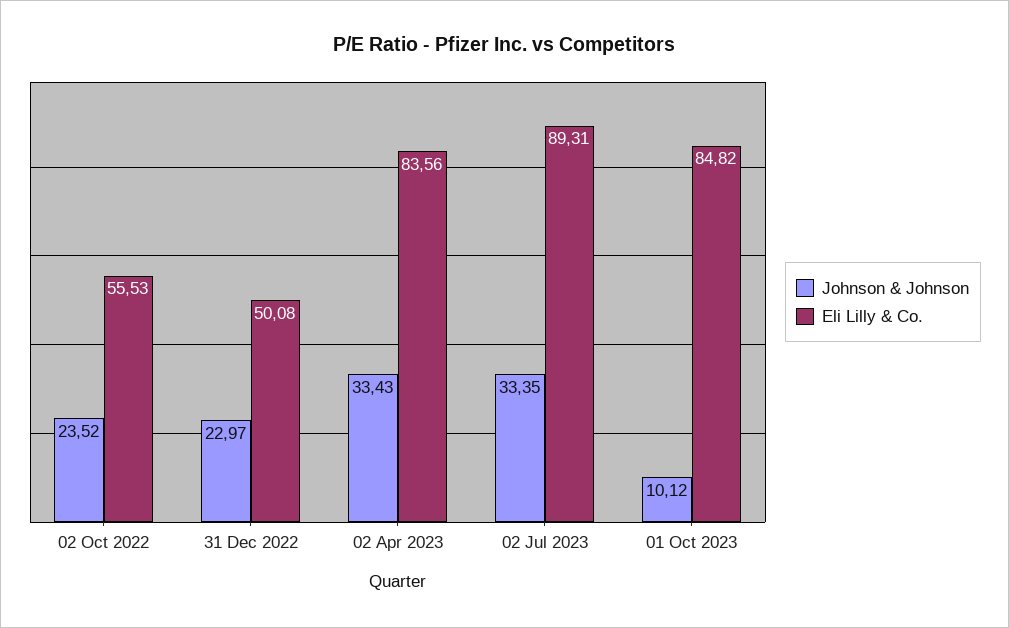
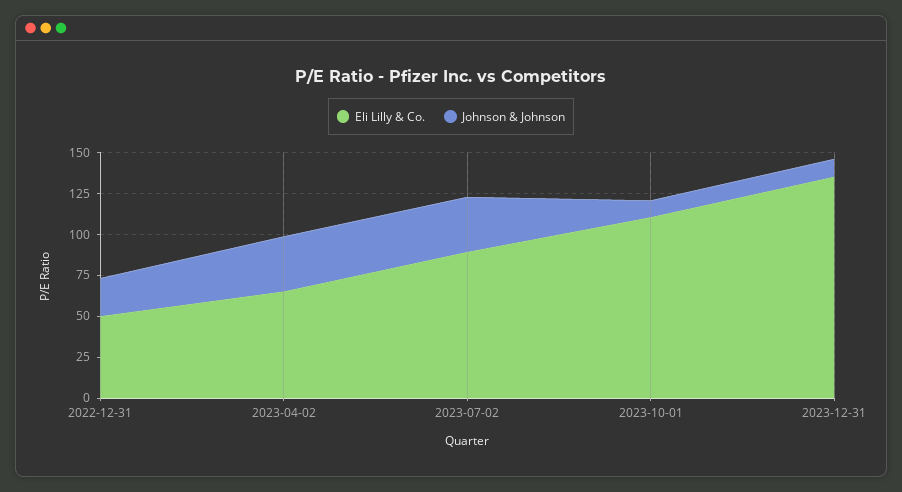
Johnson & Johnson, 02 Oct 2022: 23.52 -> none
Eli Lilly & Co., 02 Oct 2022: 55.53 -> none
Eli Lilly & Co., 02 Apr 2023: 83.56 -> 65
Eli Lilly & Co., 01 Oct 2023: 84.82 -> 110
Eli Lilly & Co., 2023-12-31: none -> 135
Johnson & Johnson, 2023-12-31: none -> 10

